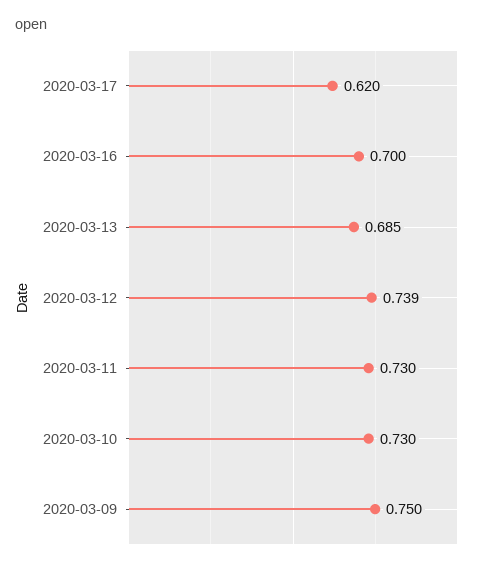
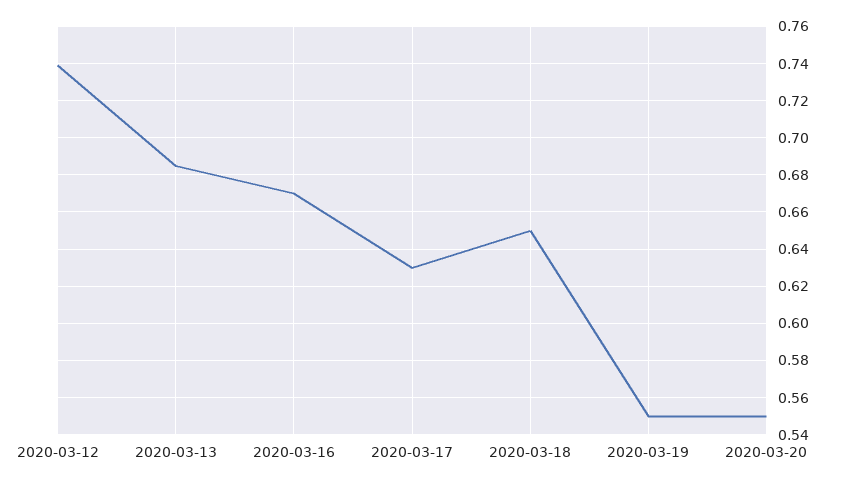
2020-03-17: 0.62 -> 0.63
2020-03-16: 0.7 -> 0.67
2020-03-11: 0.73 -> none
2020-03-10: 0.73 -> none
2020-03-09: 0.75 -> none
2020-03-18: none -> 0.65
2020-03-19: none -> 0.55
2020-03-20: none -> 0.55

